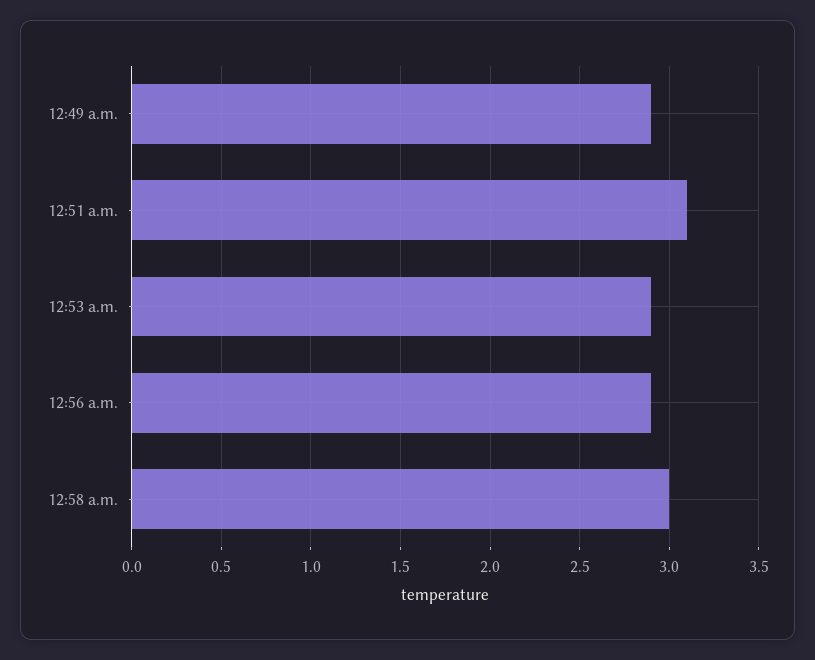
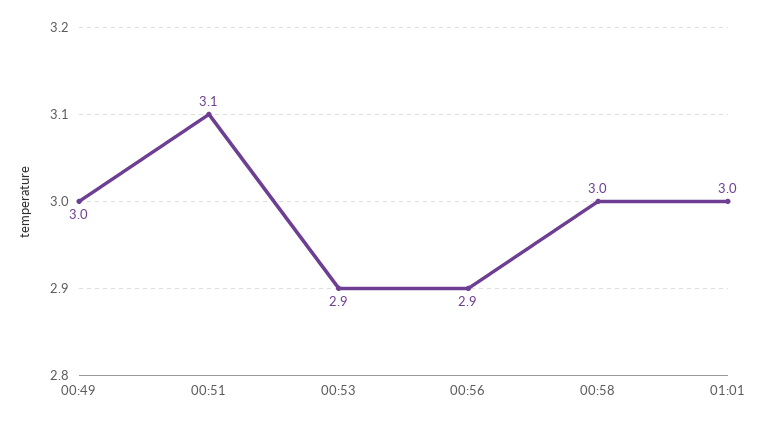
12:49 a.m.: 2.9 -> 3
01:01: none -> 3

